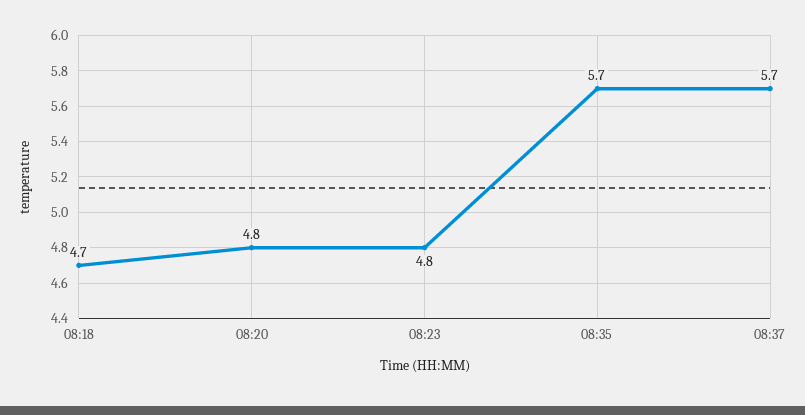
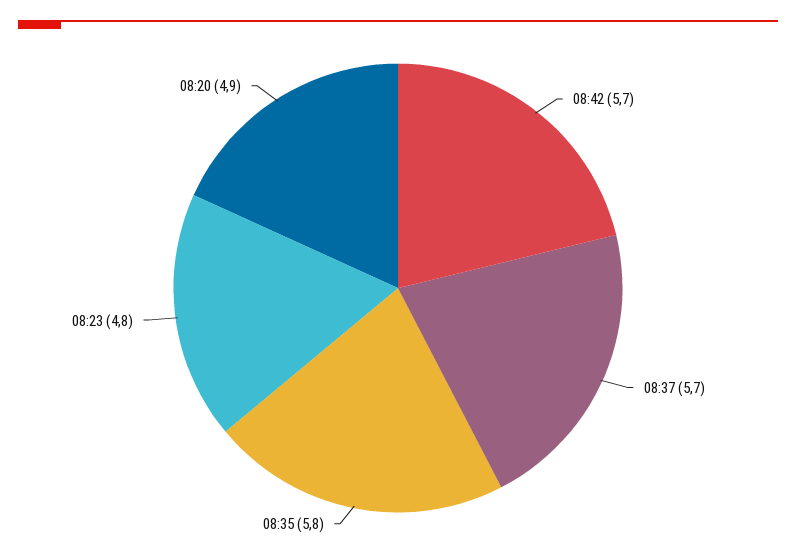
08:18: 4.7 -> none
08:20: 4.8 -> 4.9
08:35: 5.7 -> 5.8
08:42: none -> 5.7

